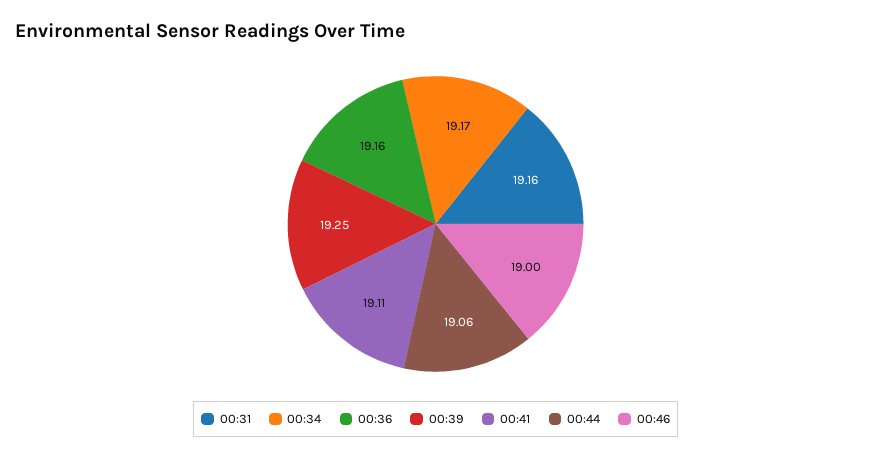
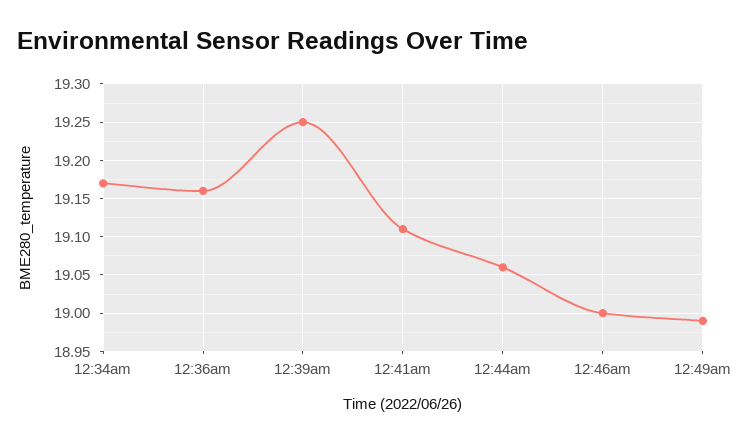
00:31: 19.16 -> none
12:49am: none -> 18.99

